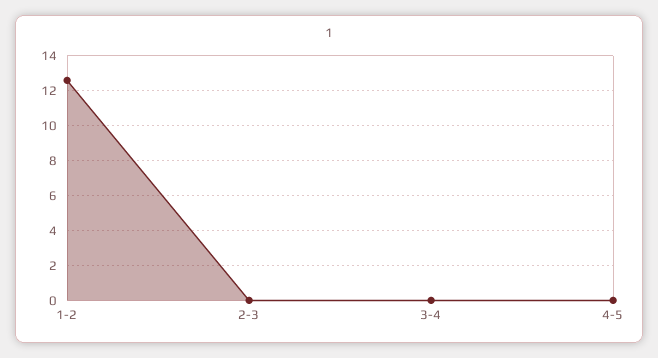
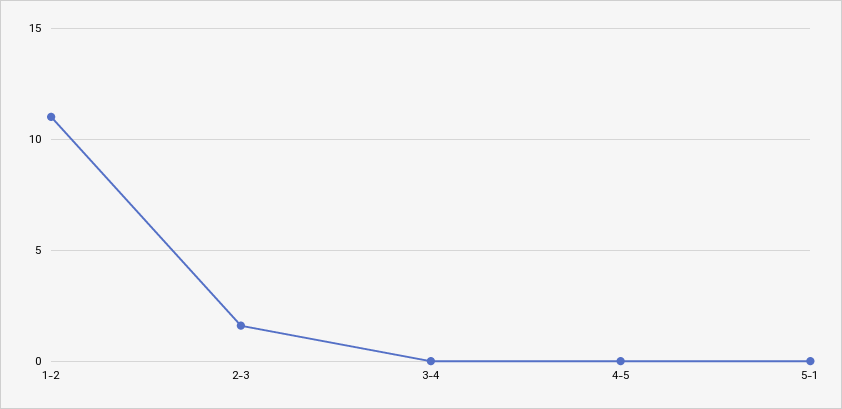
1-2: 12.5 -> 11
2-3: 0 -> 1.5
5-1: none -> 0

